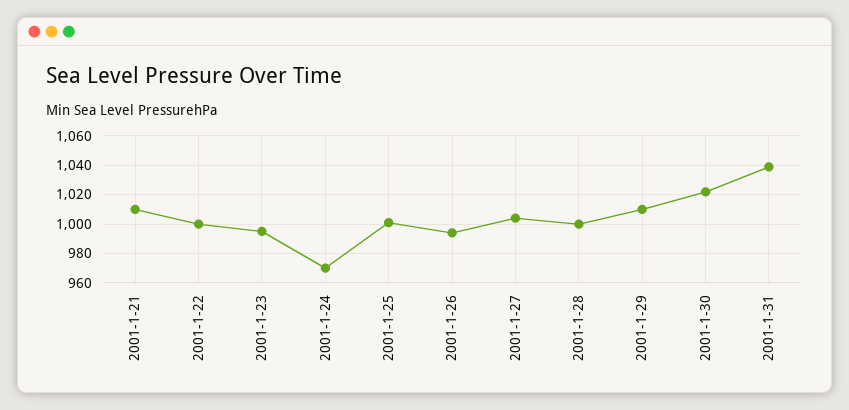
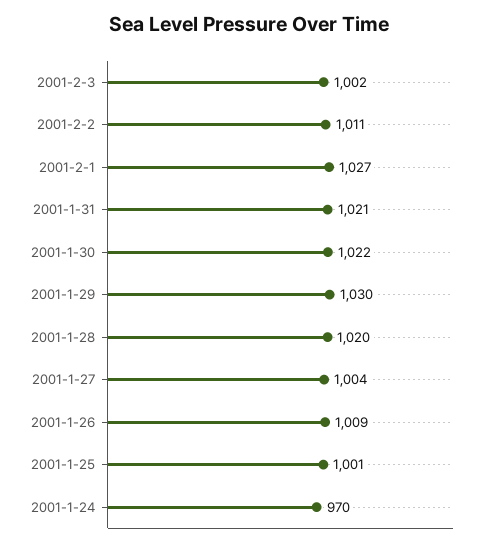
2001-1-21: 1010 -> none
2001-1-22: 1000 -> none
2001-1-23: 995 -> none
2001-1-26: 995 -> 1009
2001-1-28: 1000 -> 1020
2001-1-29: 1010 -> 1030
2001-1-31: 1040 -> 1021
2001-2-3: none -> 1002
2001-2-2: none -> 1011
2001-2-1: none -> 1027

